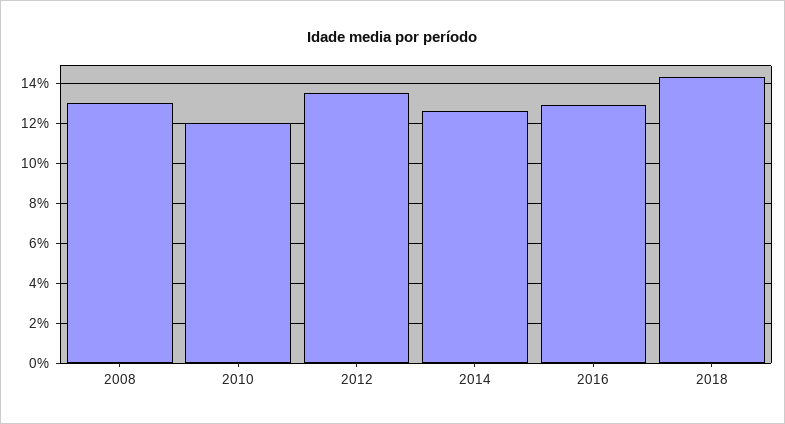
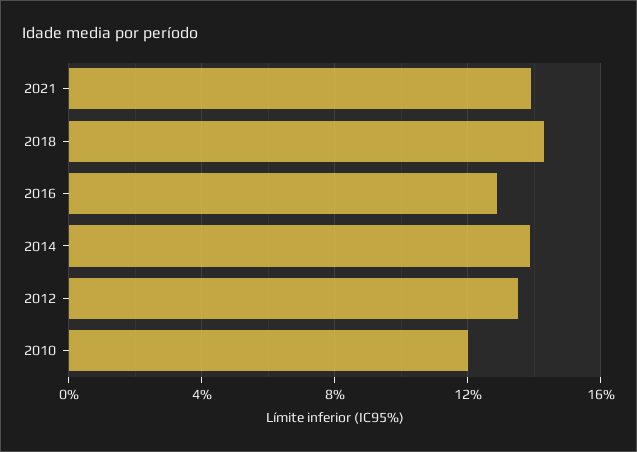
2008: 13 -> none
2014: 12.5 -> 14
2021: none -> 14

